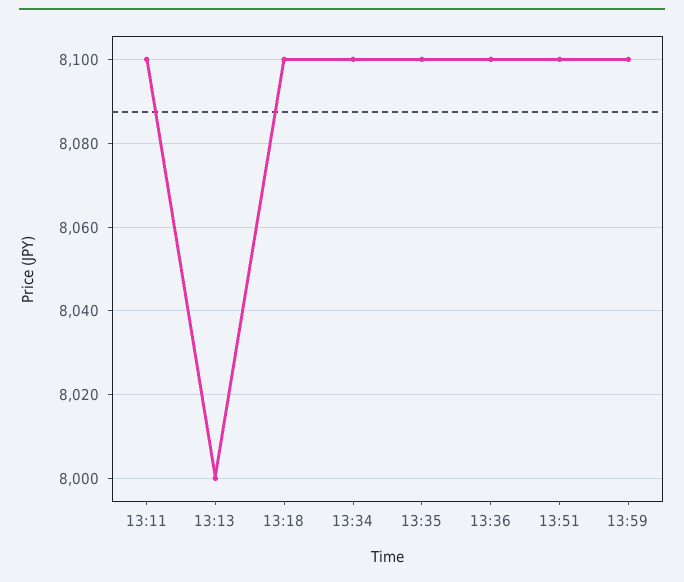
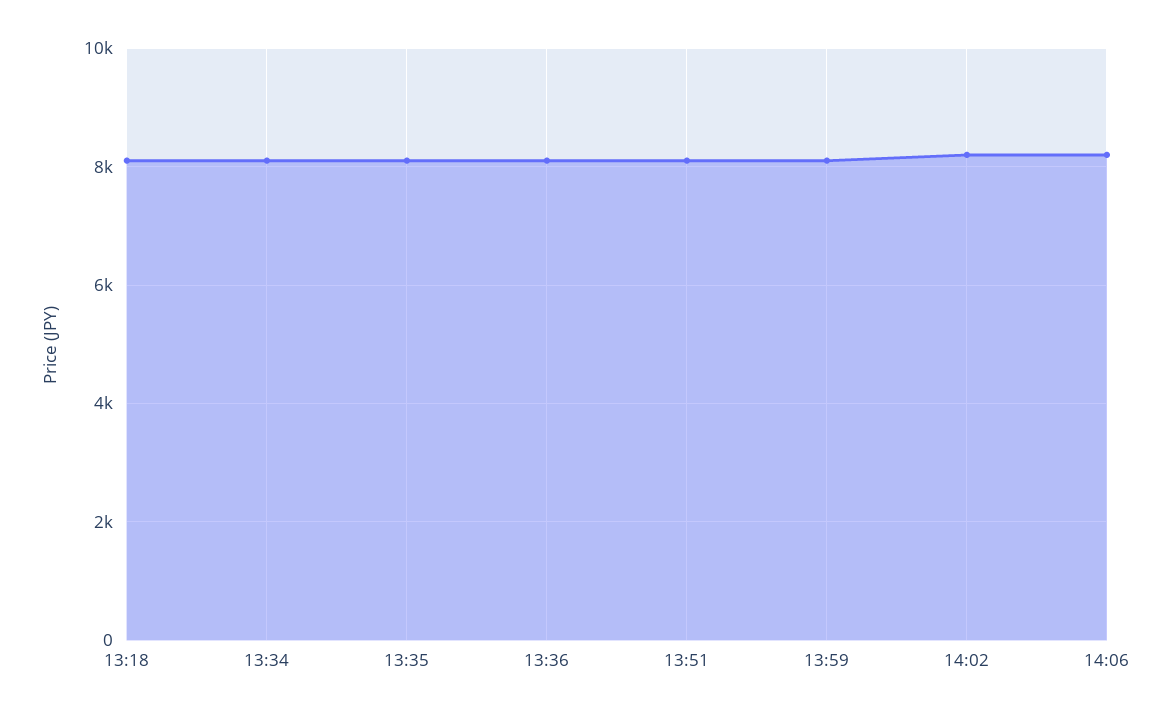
13:11: 8100 -> none
13:13: 8000 -> none
14:02: none -> 8200
14:06: none -> 8200

